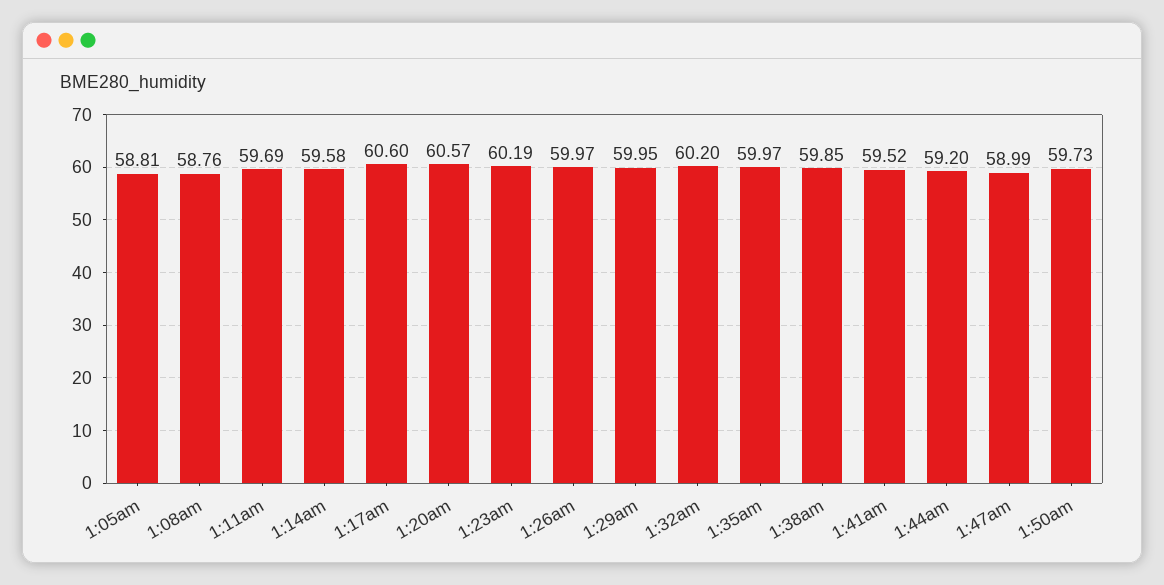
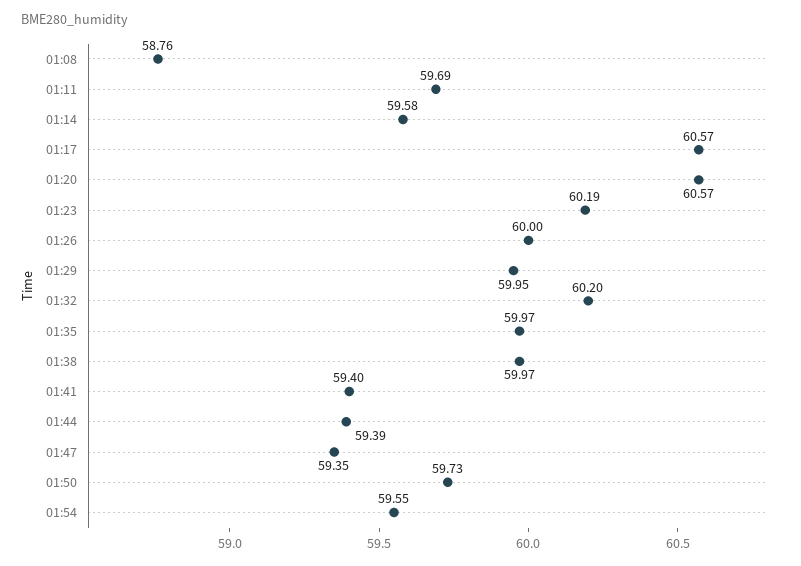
1:05am: 58.81 -> none
1:17am: 60.6 -> 60.57
1:26am: 59.97 -> 60
1:38am: 59.85 -> 59.97
1:41am: 59.52 -> 59.4
1:44am: 59.2 -> 59.39
1:47am: 58.99 -> 59.35
01:54: none -> 59.55

